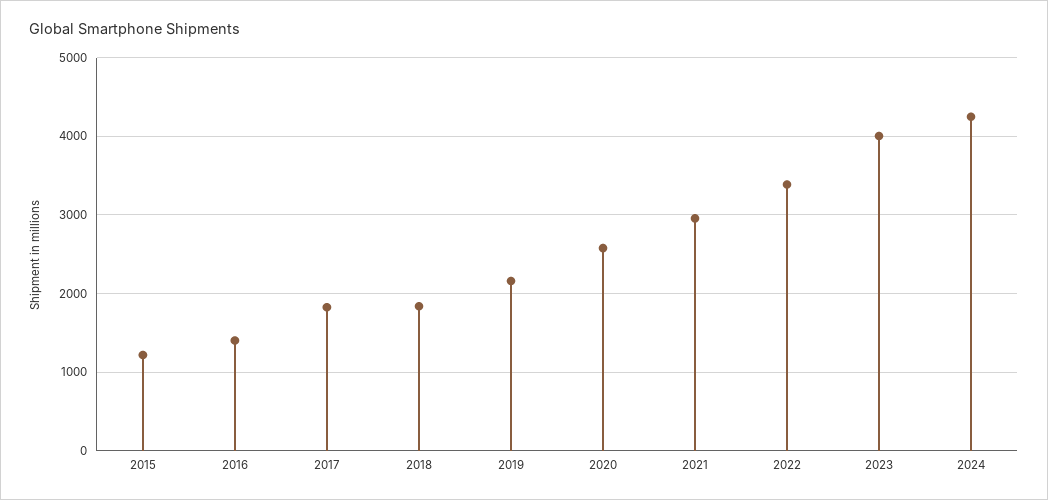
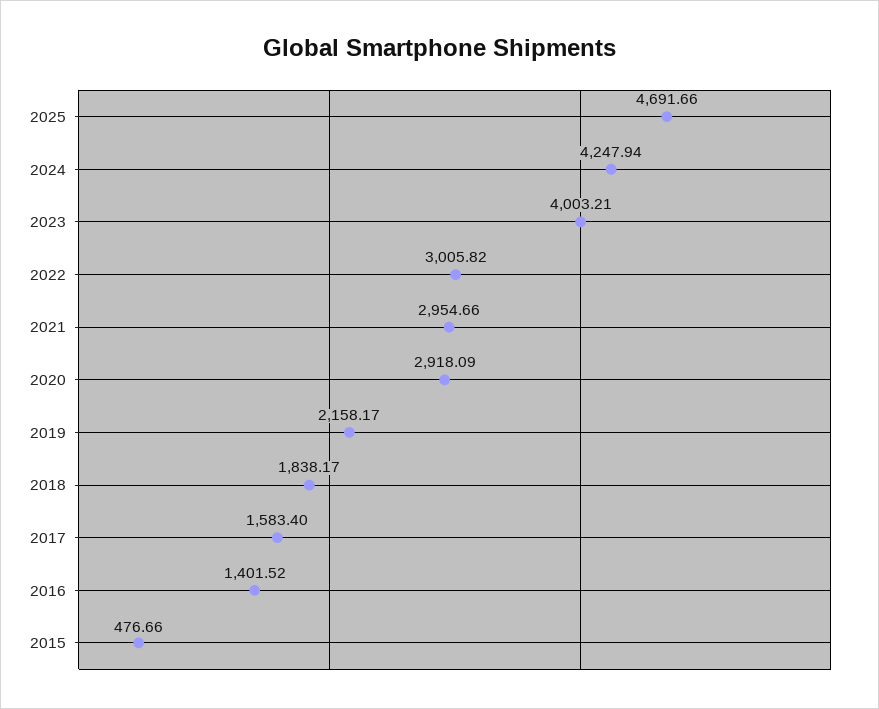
2015: 1200 -> 476.66
2017: 1800 -> 1583.4
2020: 2600 -> 2918.09
2022: 3400 -> 3005.82
2025: none -> 4691.66

